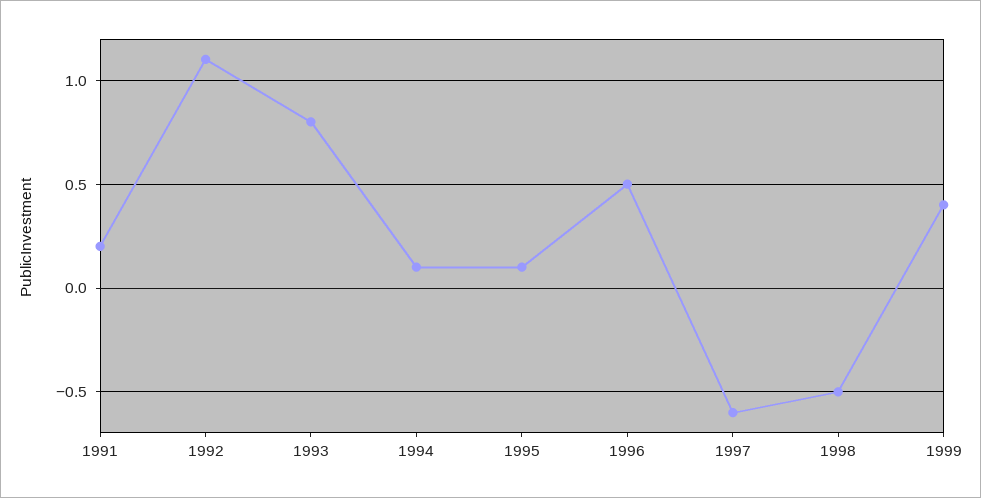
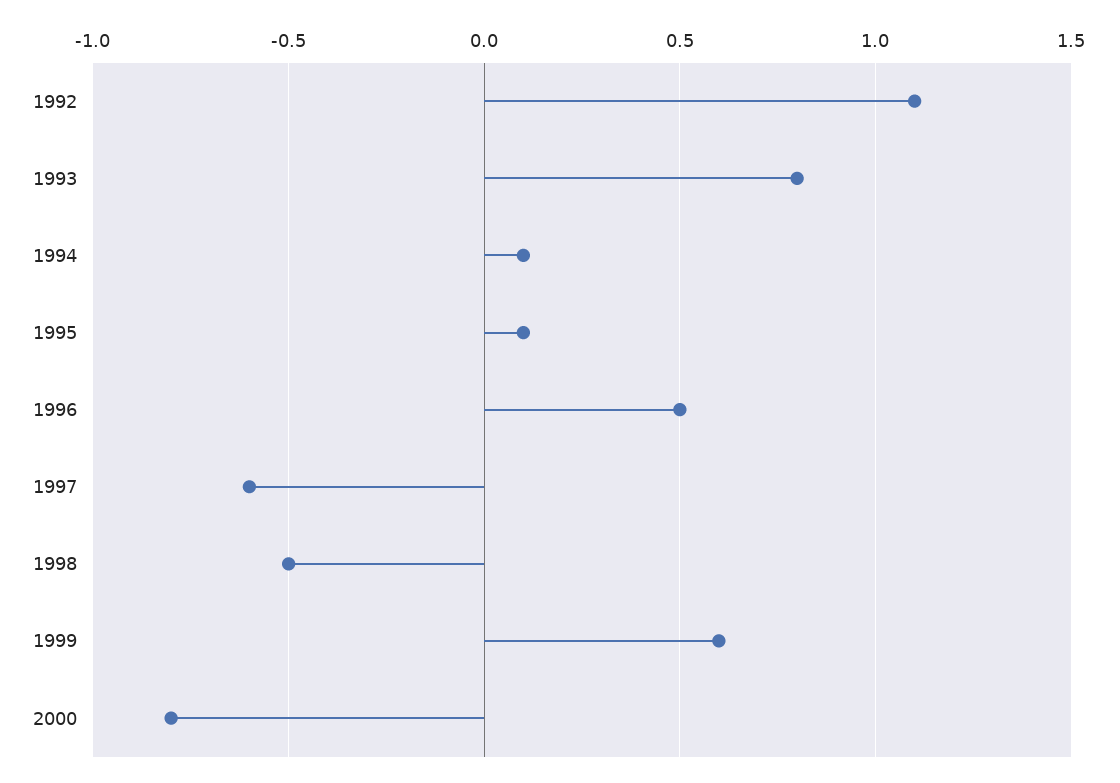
1991: 0.2 -> none
1999: 0.4 -> 0.6
2000: none -> -0.8

